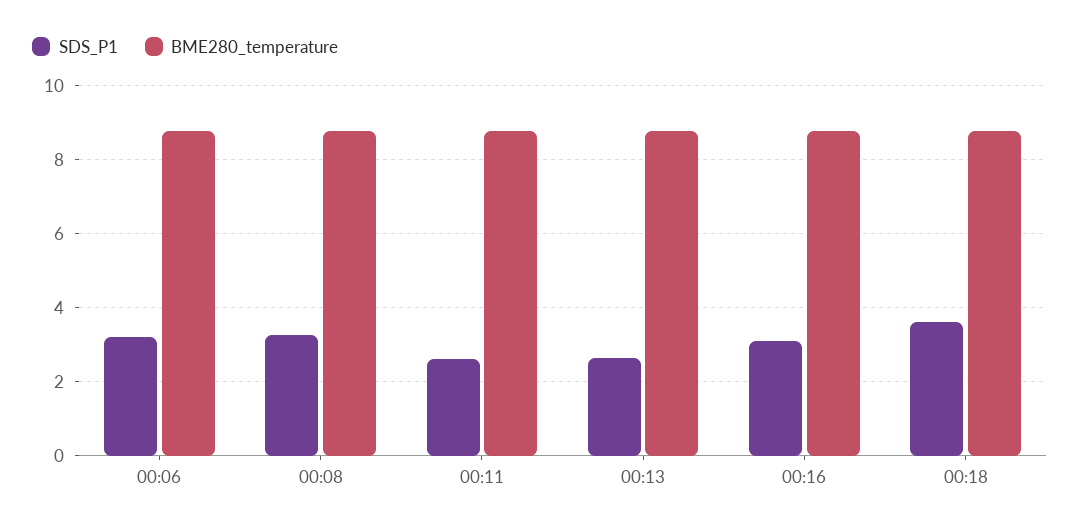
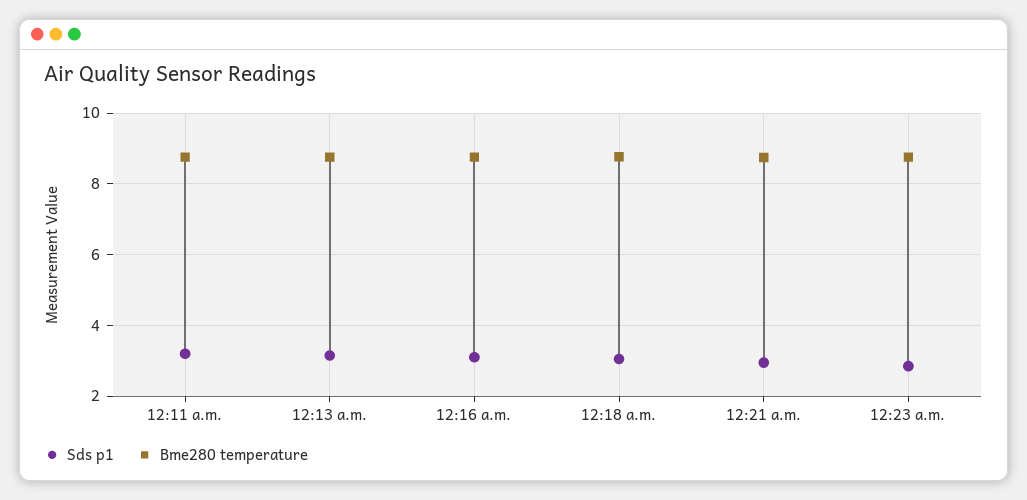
SDS_P1, 00:06: 3.2 -> none
BME280_temperature, 00:06: 8.8 -> none
SDS_P1, 00:08: 3.2 -> none
BME280_temperature, 00:08: 8.8 -> none
SDS_P1, 00:11: 2.6 -> 3.2
SDS_P1, 00:13: 2.6 -> 3.2
SDS_P1, 00:18: 3.6 -> 3
SDS_P1, 12:21 a.m.: none -> 3
BME280_temperature, 12:21 a.m.: none -> 8.8
SDS_P1, 12:23 a.m.: none -> 2.8
BME280_temperature, 12:23 a.m.: none -> 8.8

